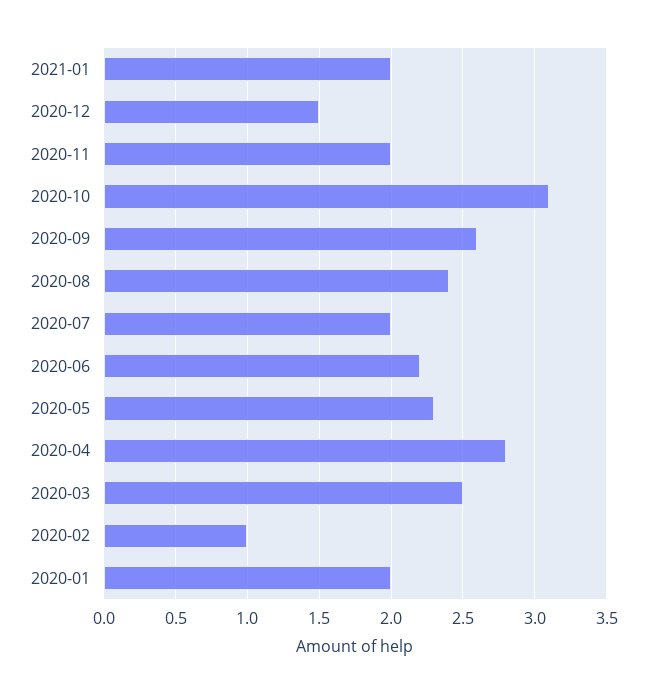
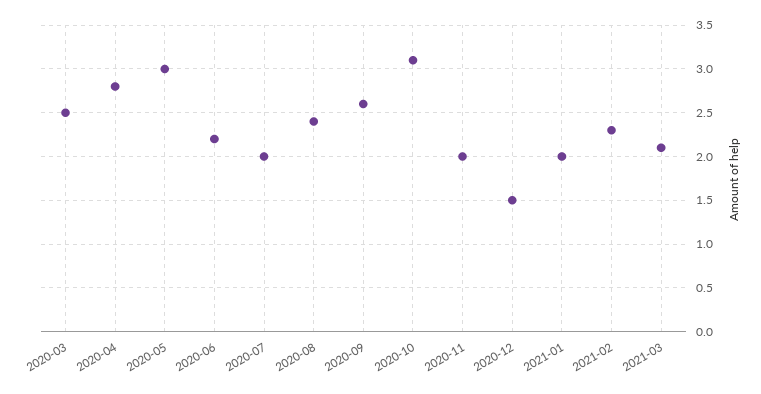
2020-05: 2.3 -> 3
2020-02: 1 -> none
2020-01: 2 -> none
2021-02: none -> 2.3
2021-03: none -> 2.1

